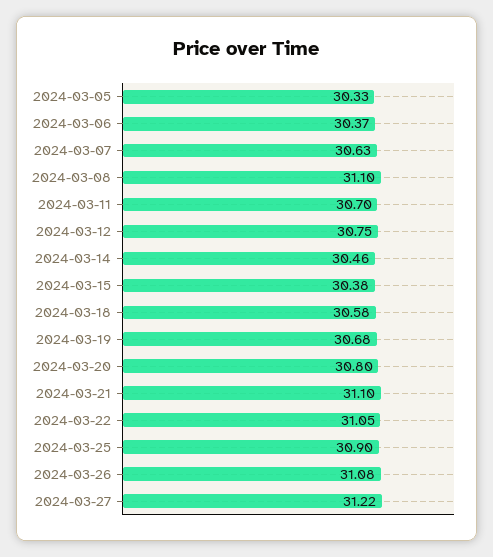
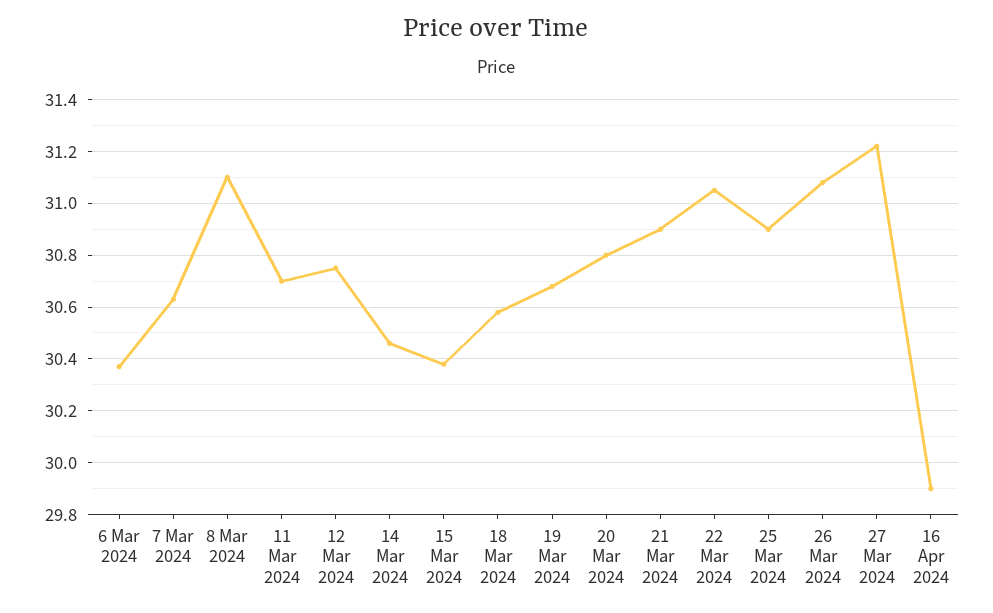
2024-03-05: 30.33 -> none
2024-03-21: 31.1 -> 30.9
16 Apr 2024: none -> 29.9

